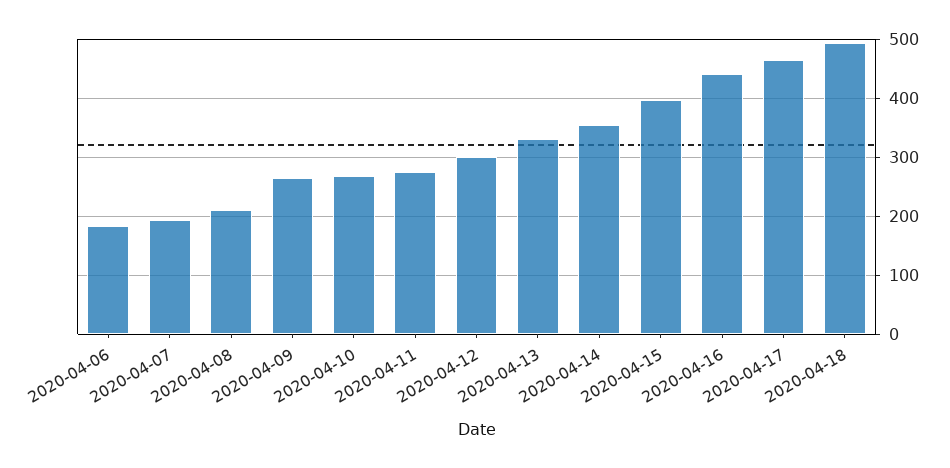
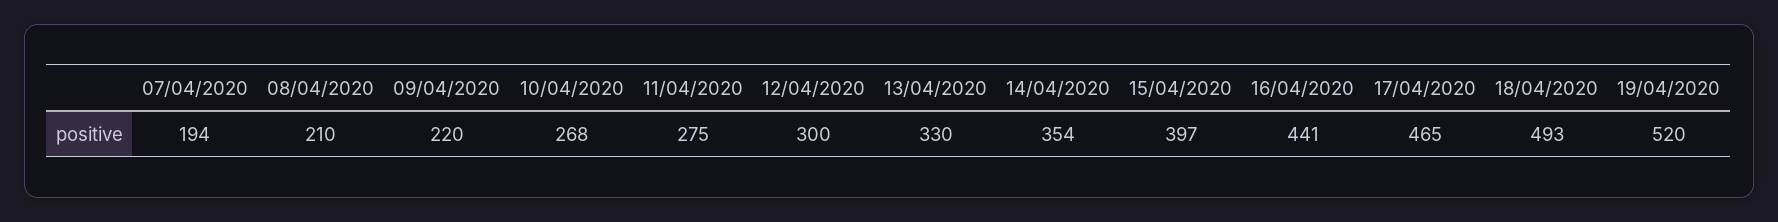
2020-04-06: 180 -> none
2020-04-09: 260 -> 220
19/04/2020: none -> 520

